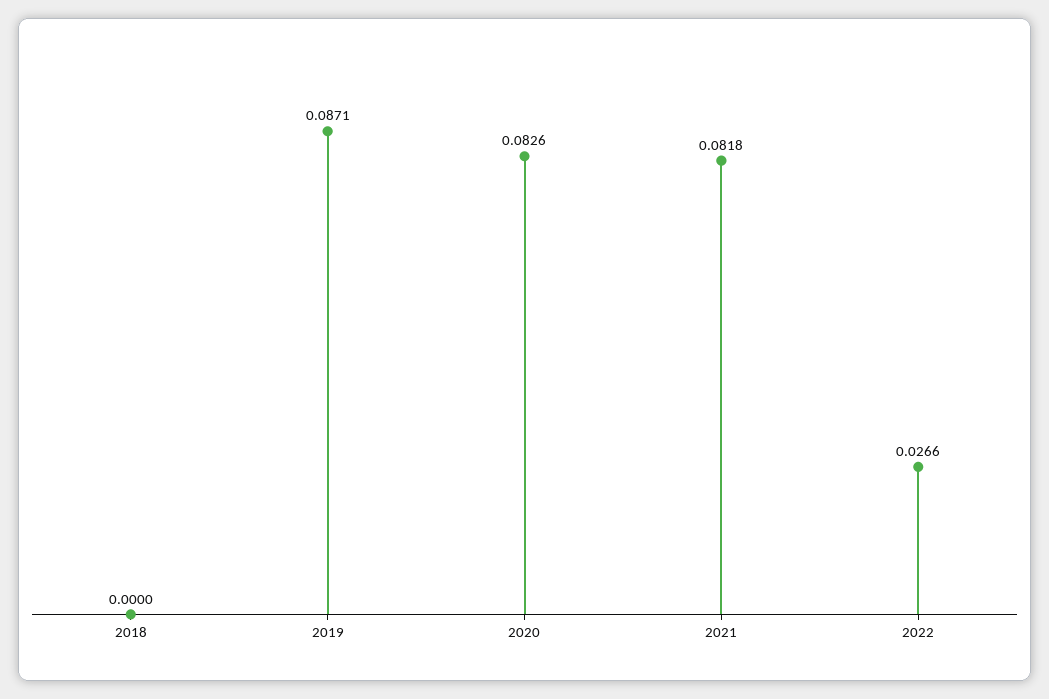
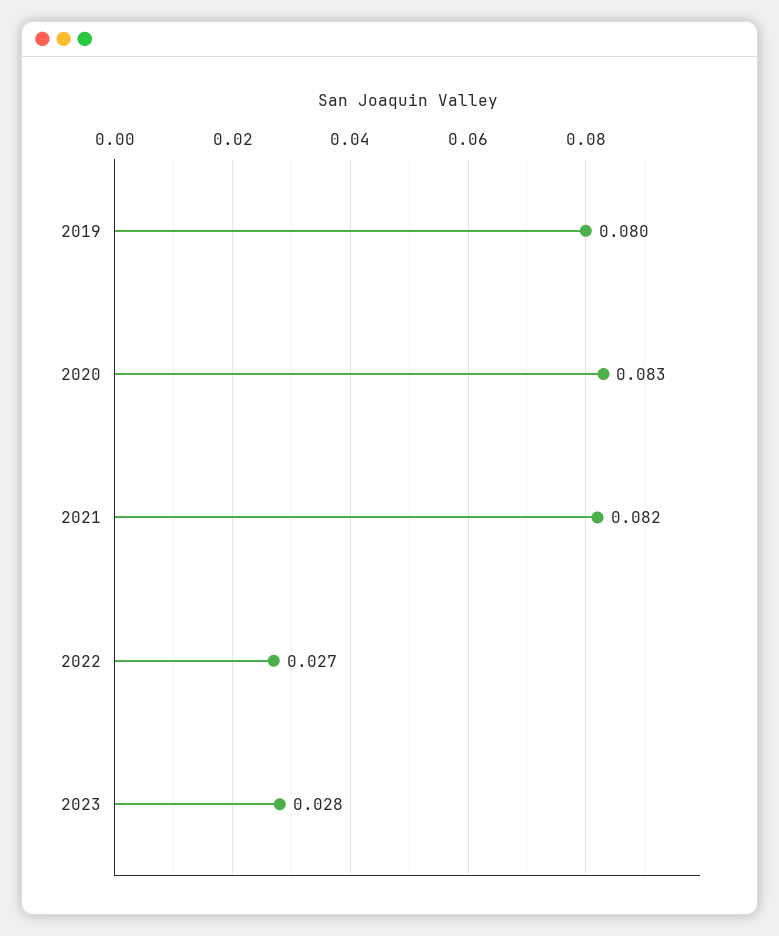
2018: 0 -> none
2019: 0.0871 -> 0.08
2023: none -> 0.028

